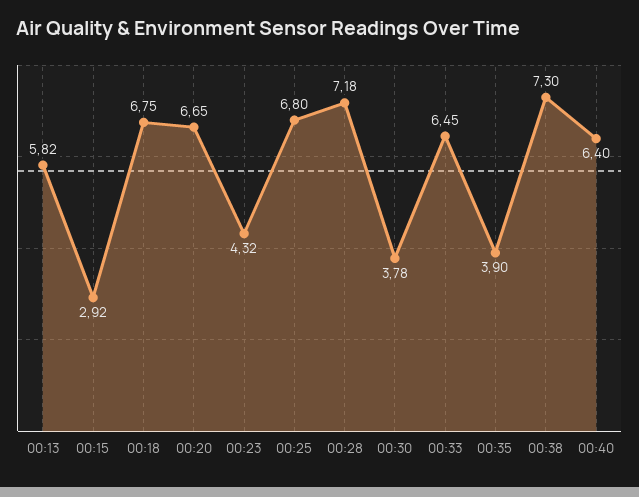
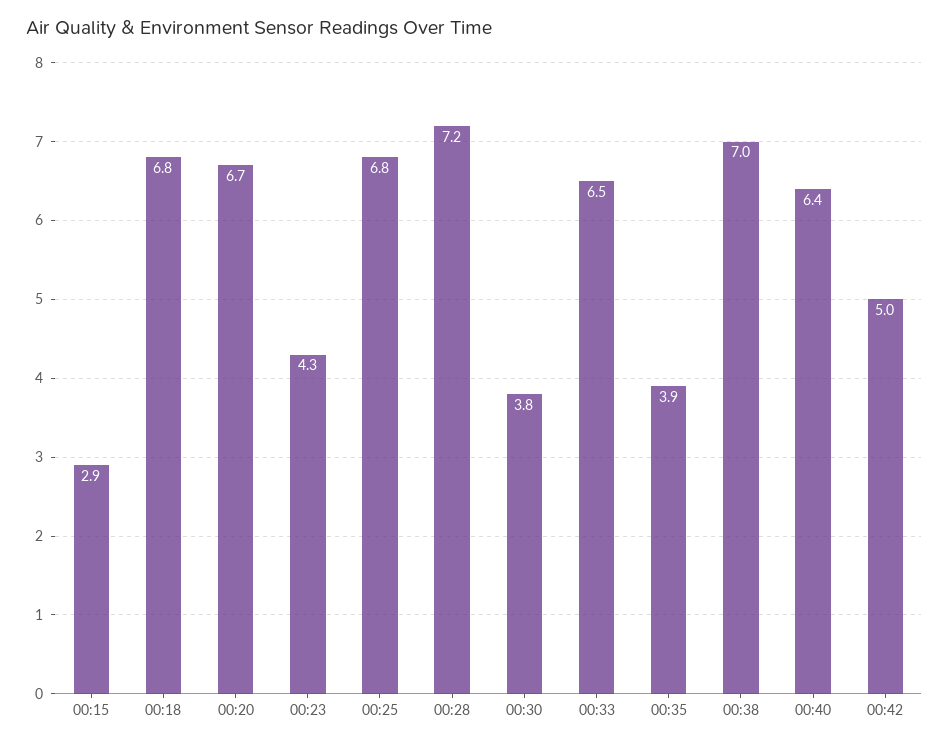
00:13: 5.82 -> none
00:38: 7.3 -> 7
00:42: none -> 5

